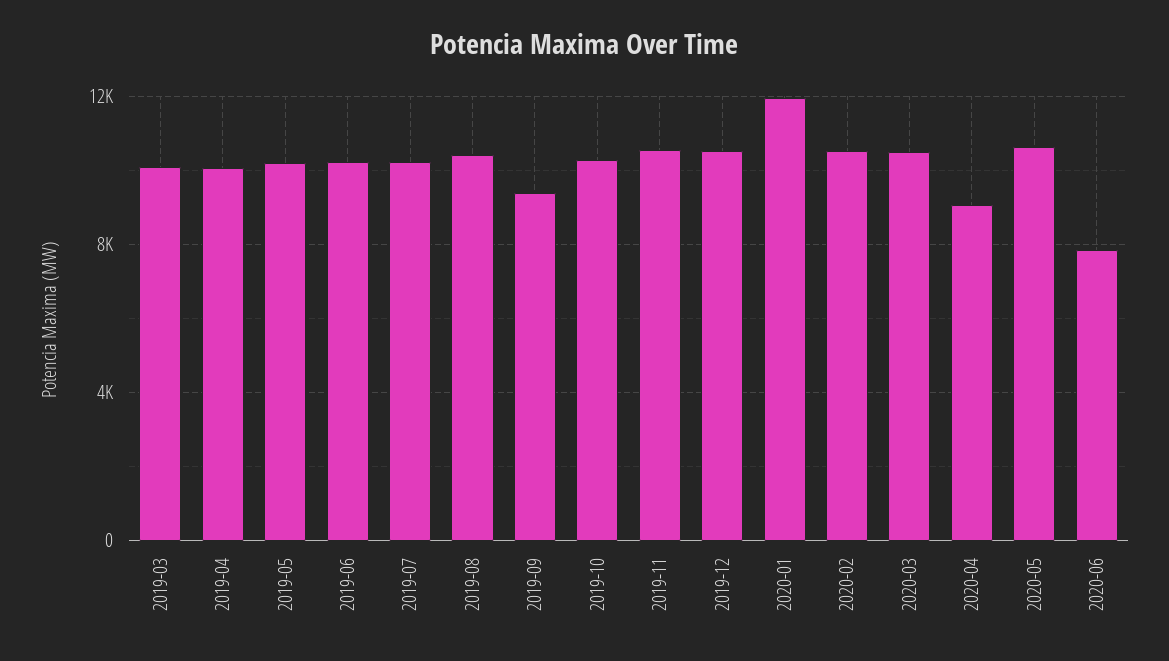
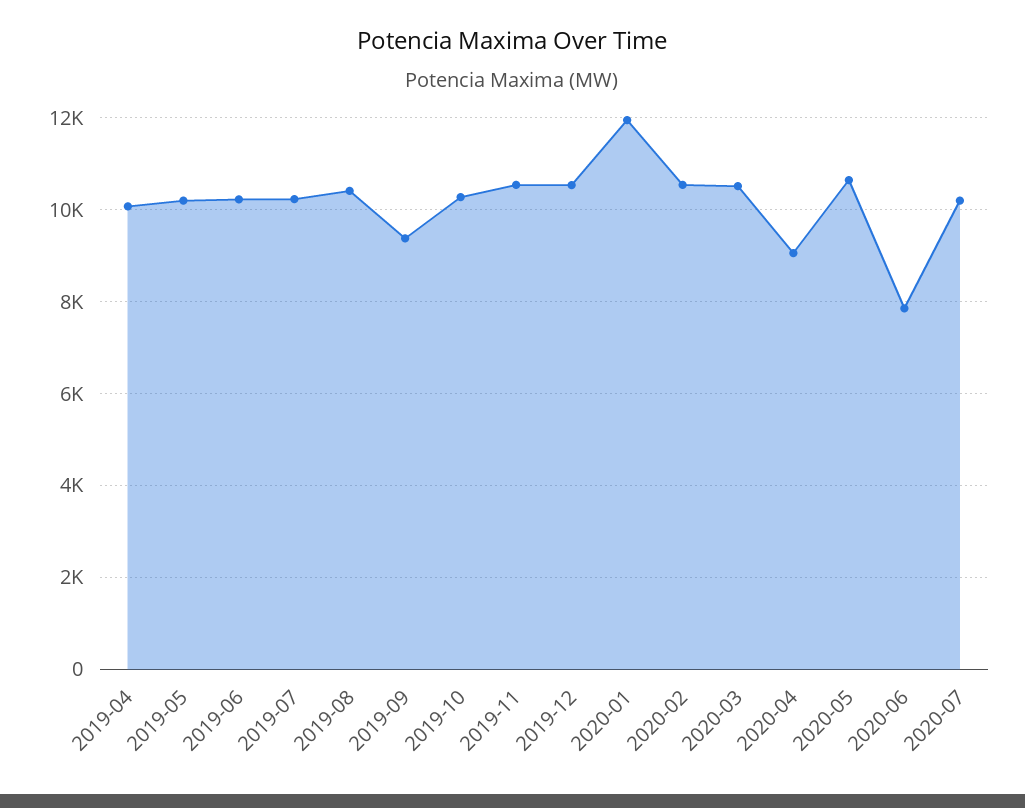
2019-03: 10000 -> none
2020-07: none -> 10200

